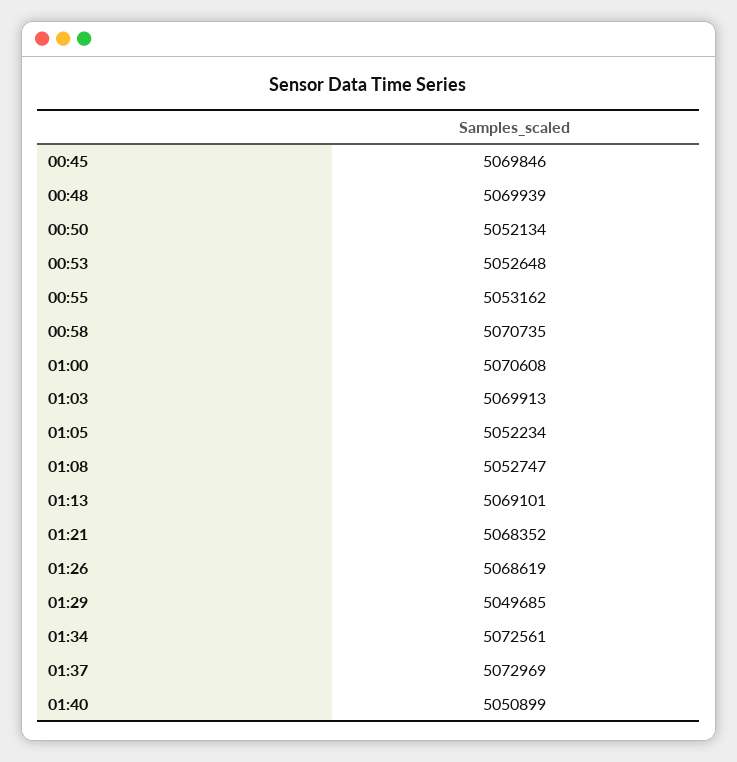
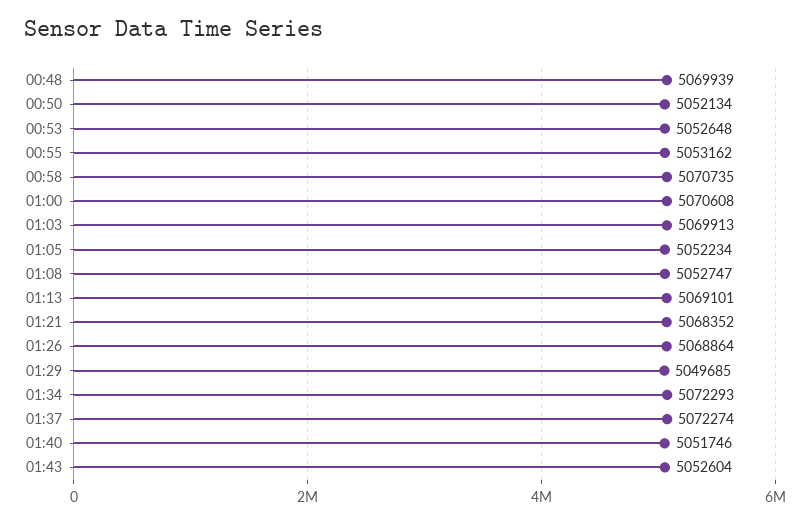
00:45: 5069846 -> none
01:26: 5068619 -> 5068864
01:34: 5072561 -> 5072293
01:37: 5072969 -> 5072274
01:40: 5050899 -> 5051746
01:43: none -> 5052604

